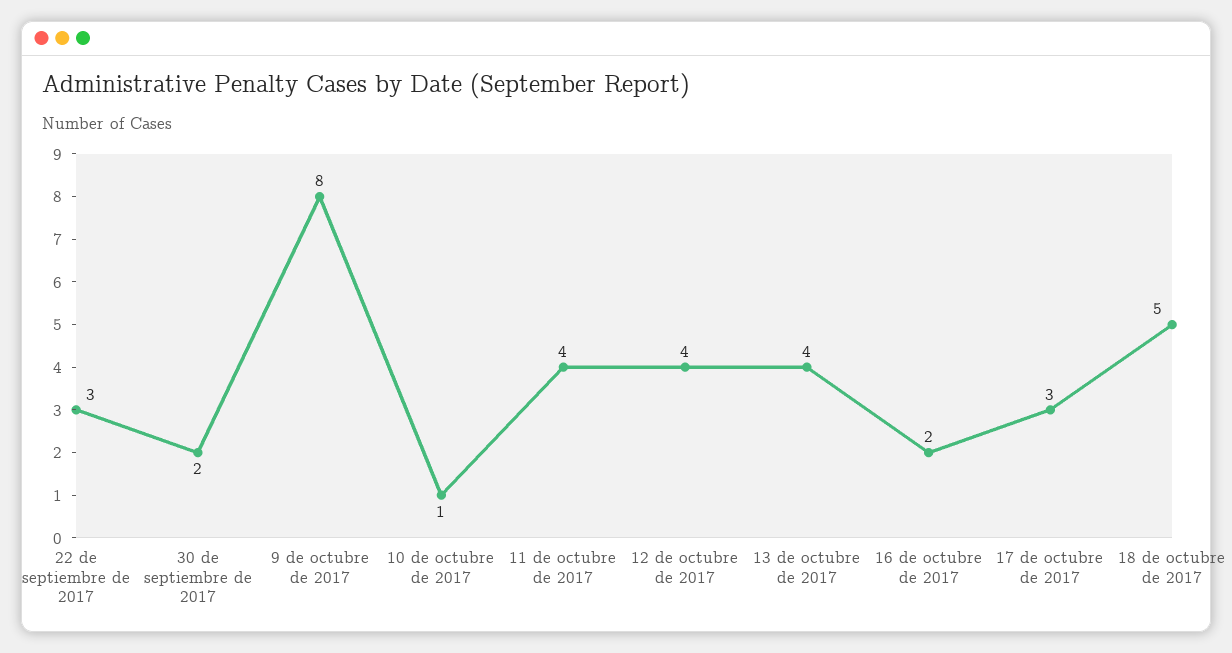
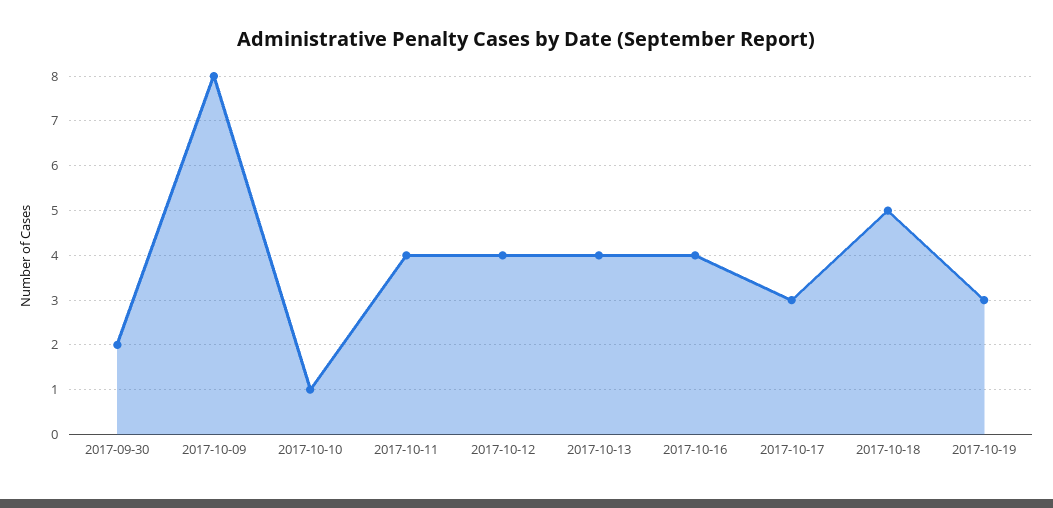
22 de septiembre de 2017: 3 -> none
16 de octubre de 2017: 2 -> 4
2017-10-19: none -> 3

